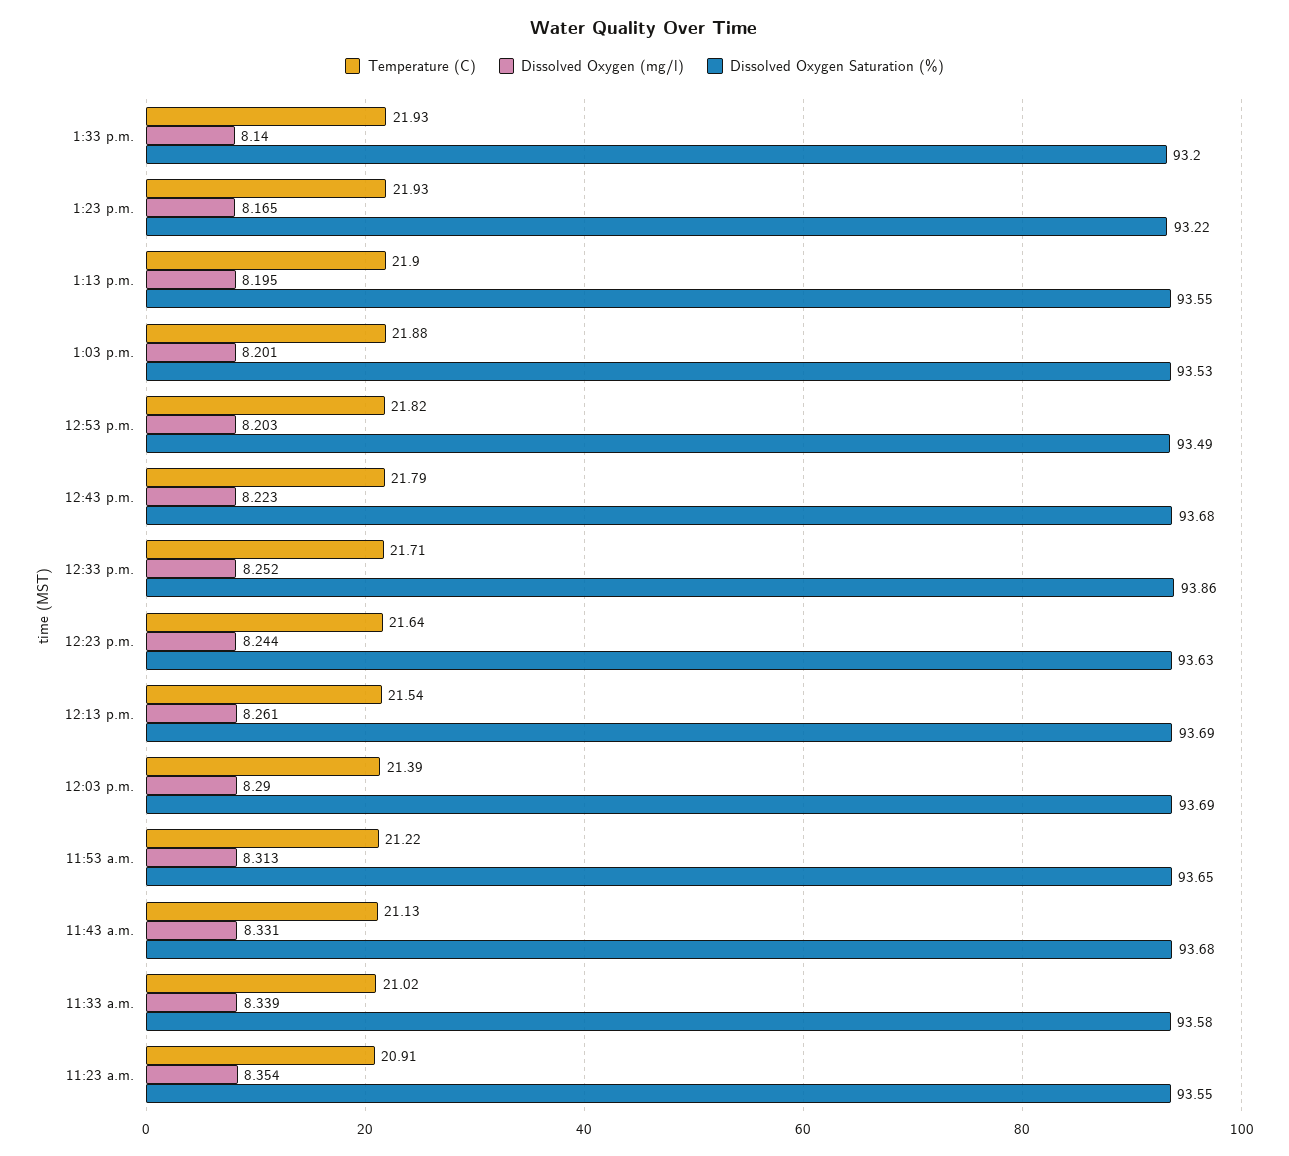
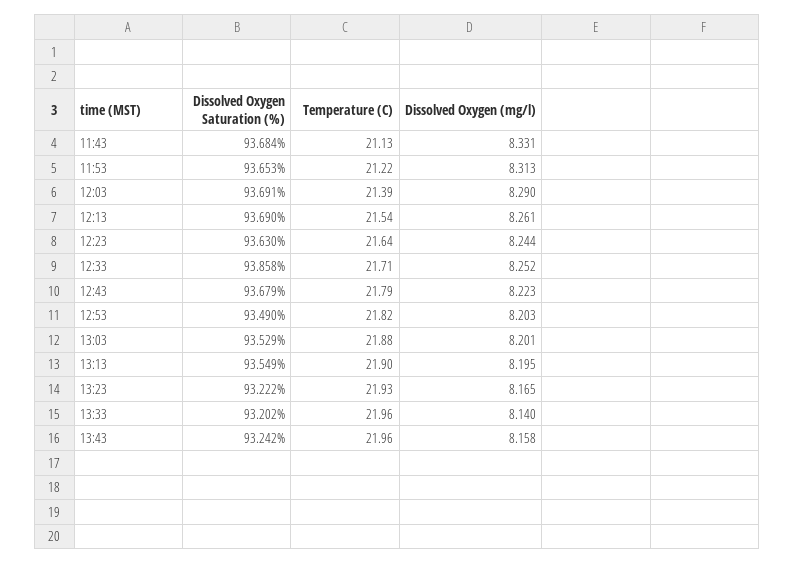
Temperature (C), 1:33 p.m.: 21.93 -> 21.96
Temperature (C), 11:33 a.m.: 21.02 -> none
Dissolved Oxygen (mg/l), 11:33 a.m.: 8.339 -> none
Dissolved Oxygen Saturation (%), 11:33 a.m.: 93.58 -> none
Temperature (C), 11:23 a.m.: 20.91 -> none
Dissolved Oxygen (mg/l), 11:23 a.m.: 8.354 -> none
Dissolved Oxygen Saturation (%), 11:23 a.m.: 93.55 -> none
Dissolved Oxygen Saturation (%), 13:43: none -> 93.242
Temperature (C), 13:43: none -> 21.96
Dissolved Oxygen (mg/l), 13:43: none -> 8.158

